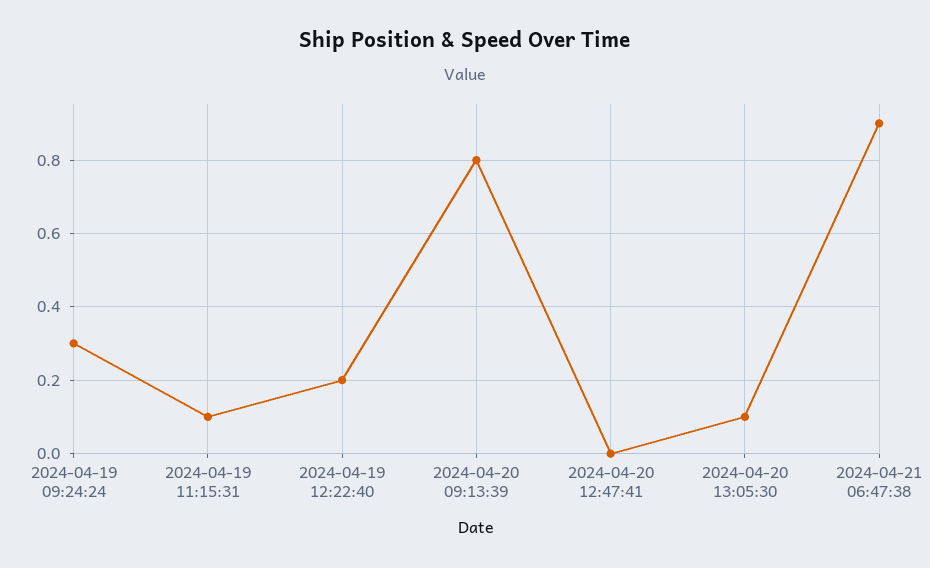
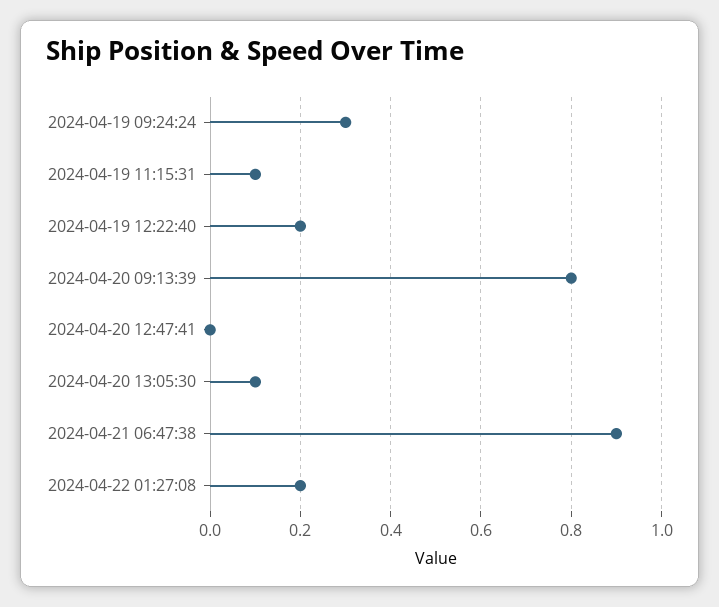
2024-04-22 01:27:08: none -> 0.2

